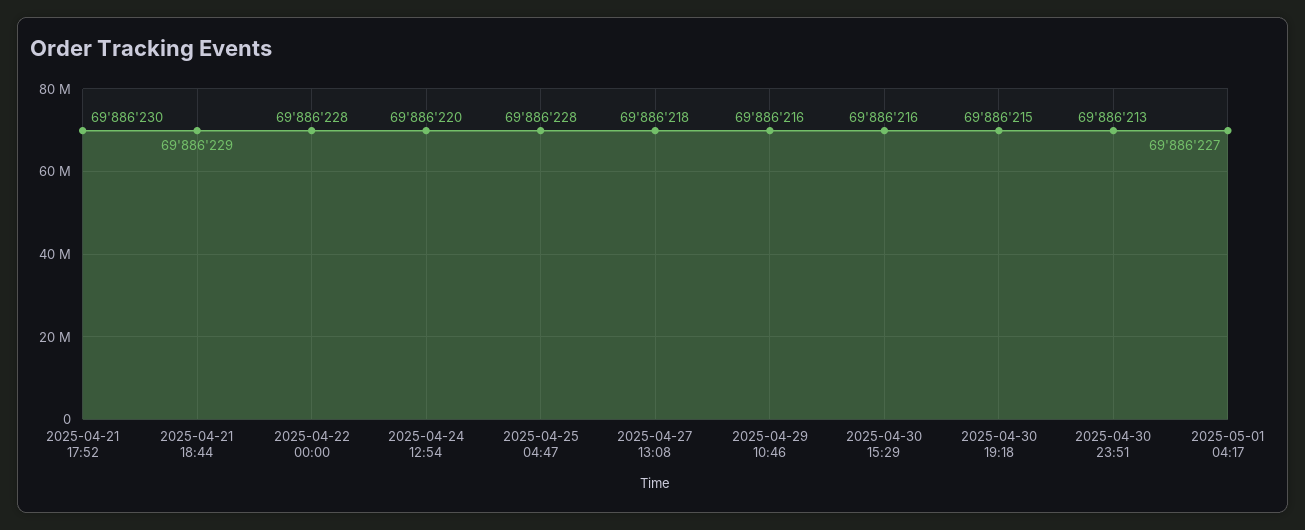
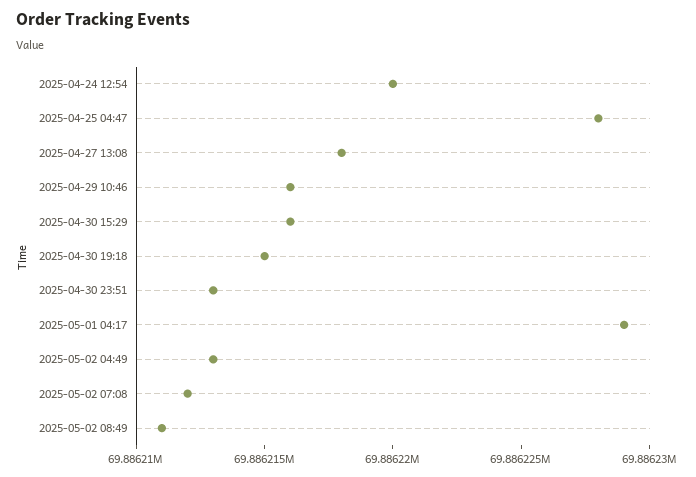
2025-04-21 17:52: 69886230 -> none
2025-04-21 18:44: 69886229 -> none
2025-04-22 00:00: 69886228 -> none
2025-05-01 04:17: 69886227 -> 69886229
2025-05-02 04:49: none -> 69886213
2025-05-02 07:08: none -> 69886212
2025-05-02 08:49: none -> 69886211

